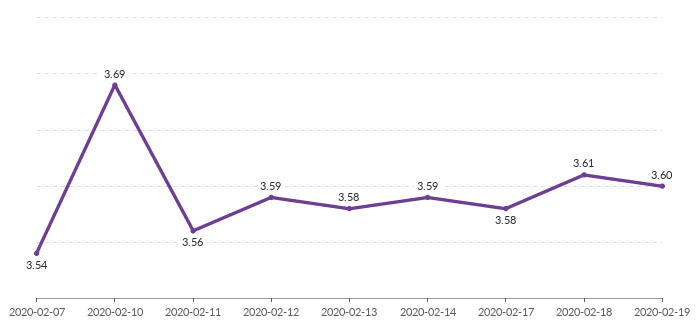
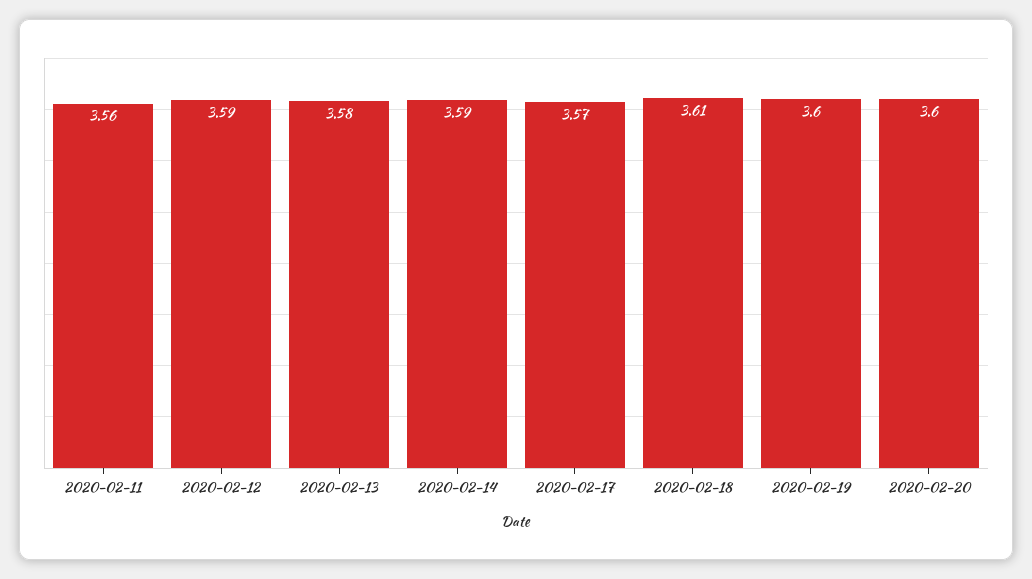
2020-02-07: 3.54 -> none
2020-02-10: 3.69 -> none
2020-02-17: 3.58 -> 3.57
2020-02-20: none -> 3.6

